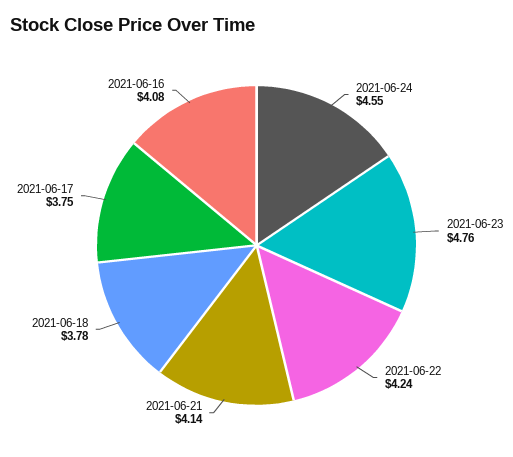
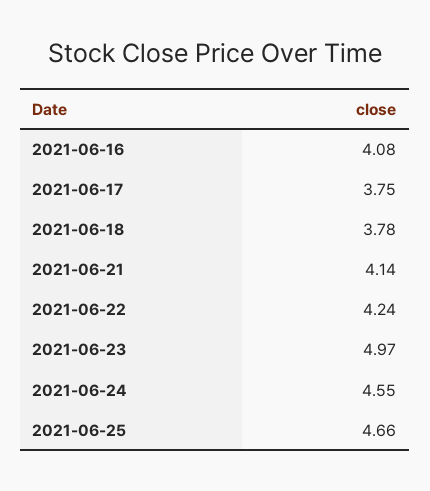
2021-06-23: 4.76 -> 4.97
2021-06-25: none -> 4.66

